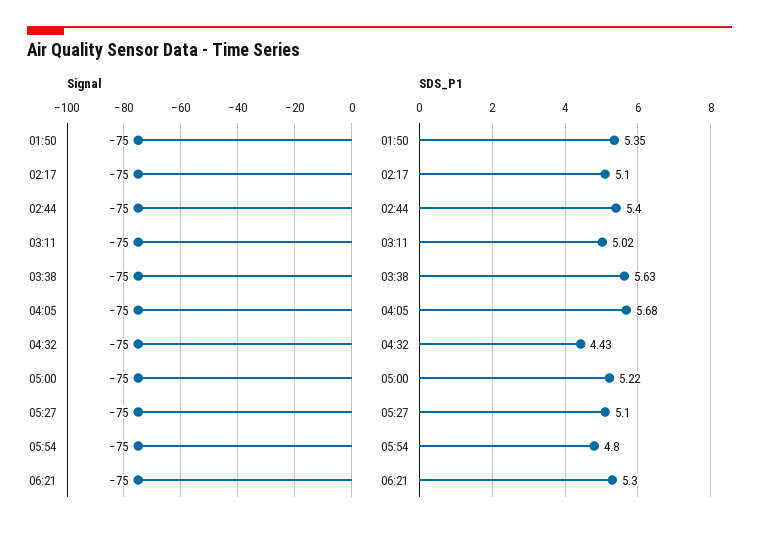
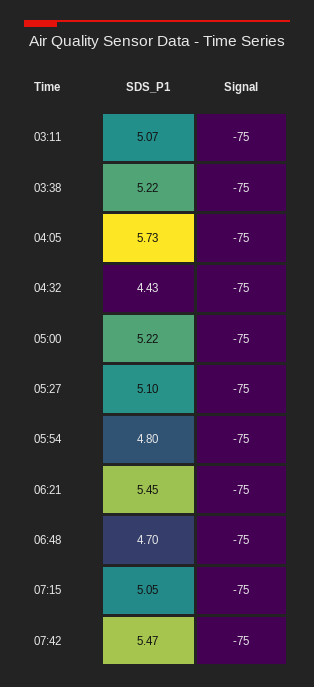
Signal, 01:50: -75 -> none
Signal, 02:17: -75 -> none
Signal, 02:44: -75 -> none
SDS_P1, 01:50: 5.35 -> none
SDS_P1, 02:17: 5.1 -> none
SDS_P1, 02:44: 5.4 -> none
SDS_P1, 03:11: 5.02 -> 5.07
SDS_P1, 03:38: 5.63 -> 5.22
SDS_P1, 04:05: 5.68 -> 5.73
SDS_P1, 06:21: 5.3 -> 5.45
SDS_P1, 06:48: none -> 4.7
Signal, 06:48: none -> -75
SDS_P1, 07:15: none -> 5.05
Signal, 07:15: none -> -75
SDS_P1, 07:42: none -> 5.47
Signal, 07:42: none -> -75

